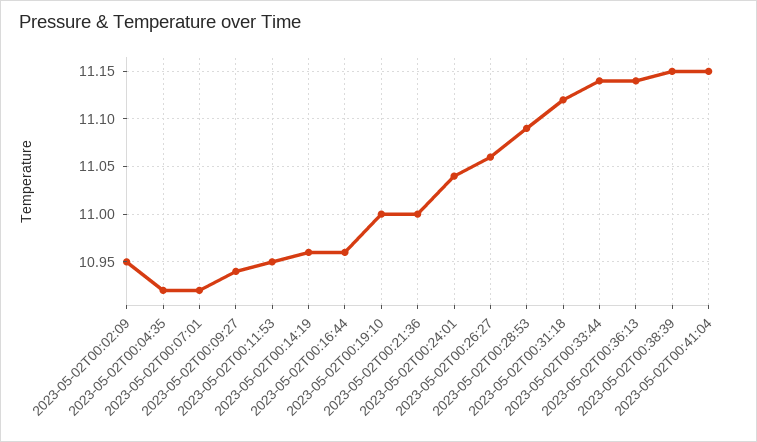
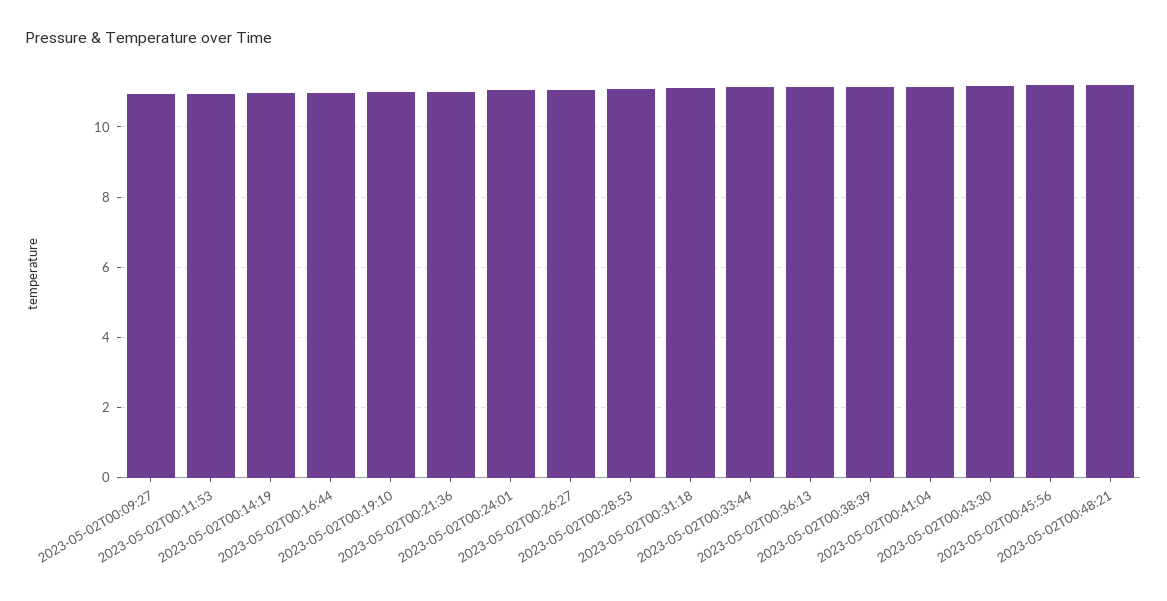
2023-05-02T00:02:09: 10.95 -> none
2023-05-02T00:04:35: 10.92 -> none
2023-05-02T00:07:01: 10.92 -> none
2023-05-02T00:43:30: none -> 11.2
2023-05-02T00:45:56: none -> 11.2
2023-05-02T00:48:21: none -> 11.2

